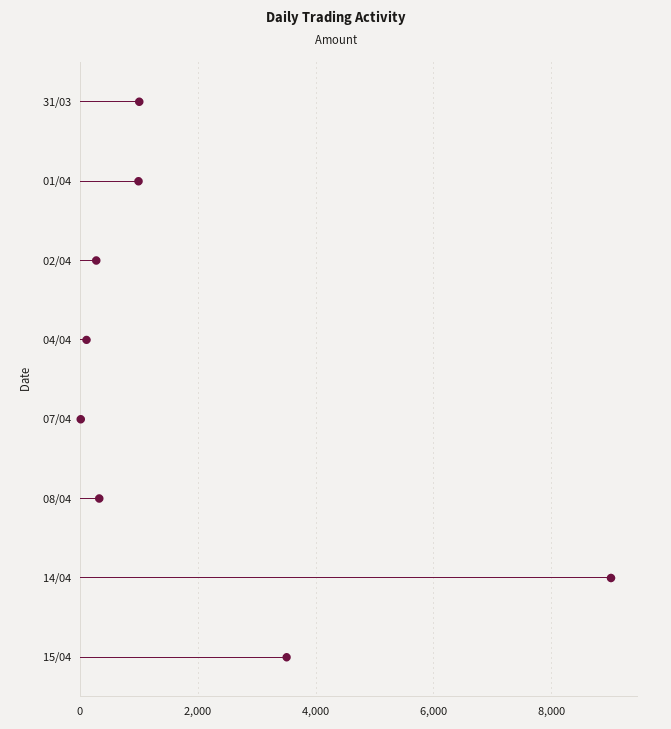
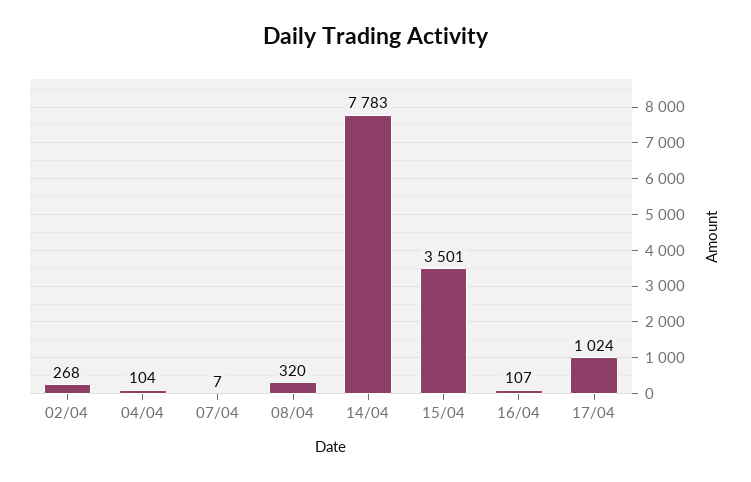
31/03: 1000 -> none
01/04: 1000 -> none
14/04: 9000 -> 7783
16/04: none -> 107
17/04: none -> 1024

